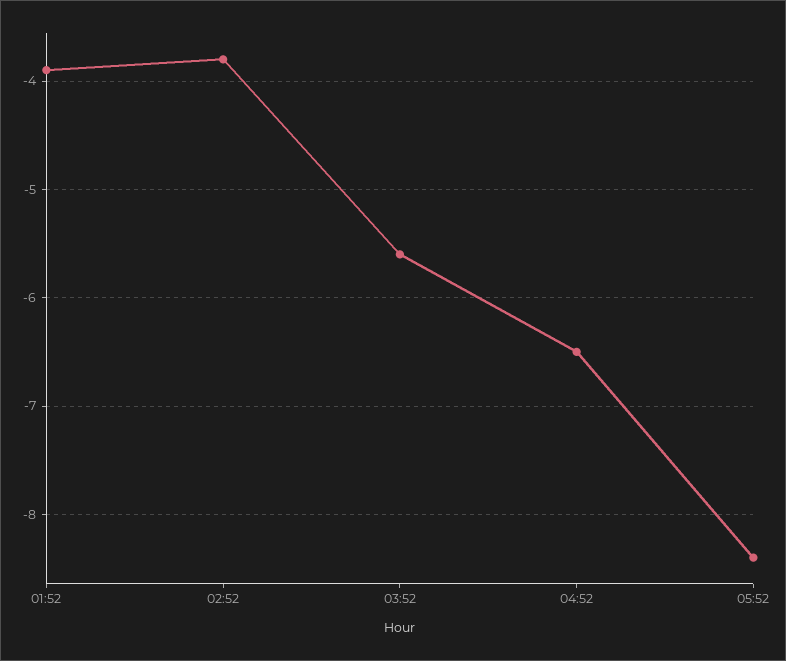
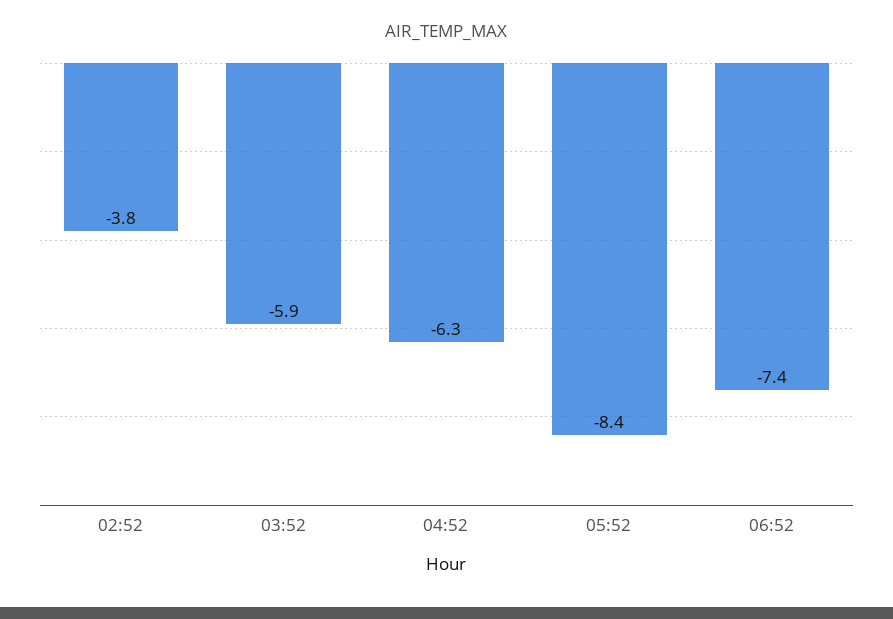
01:52: -3.9 -> none
03:52: -5.6 -> -5.9
04:52: -6.5 -> -6.3
06:52: none -> -7.4

